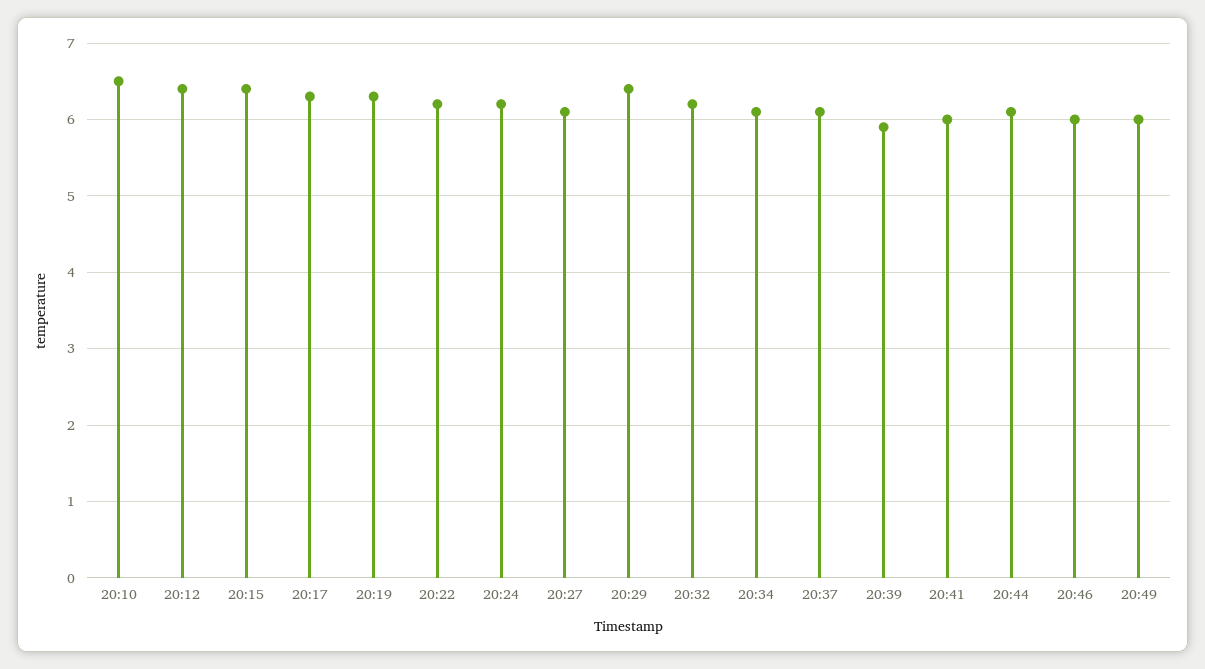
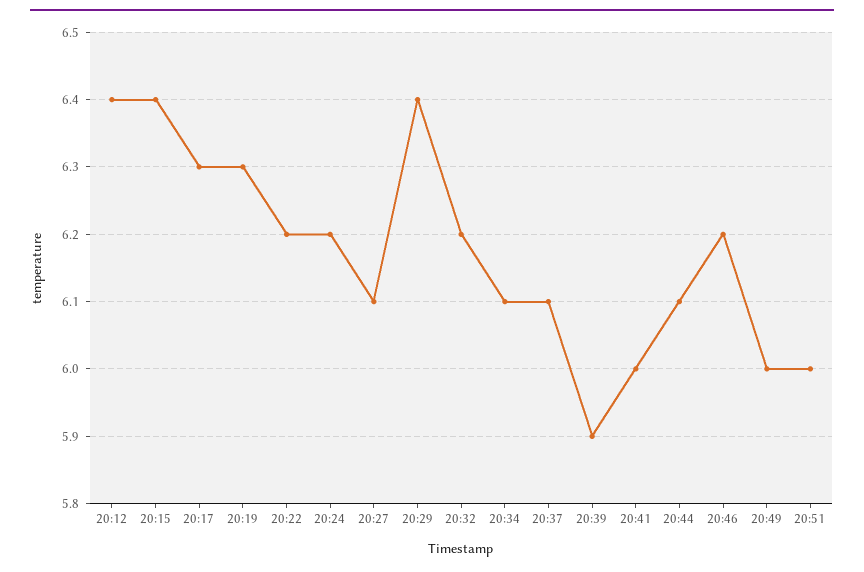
20:10: 6.5 -> none
20:46: 6 -> 6.2
20:51: none -> 6

